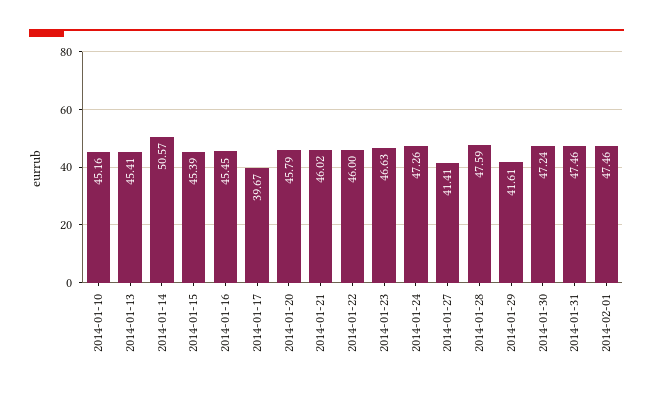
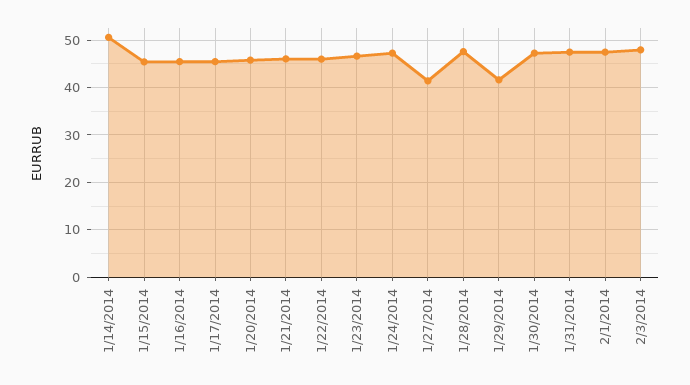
2014-01-10: 45.16 -> none
2014-01-13: 45.41 -> none
2014-01-17: 39.67 -> 46
2/3/2014: none -> 48

